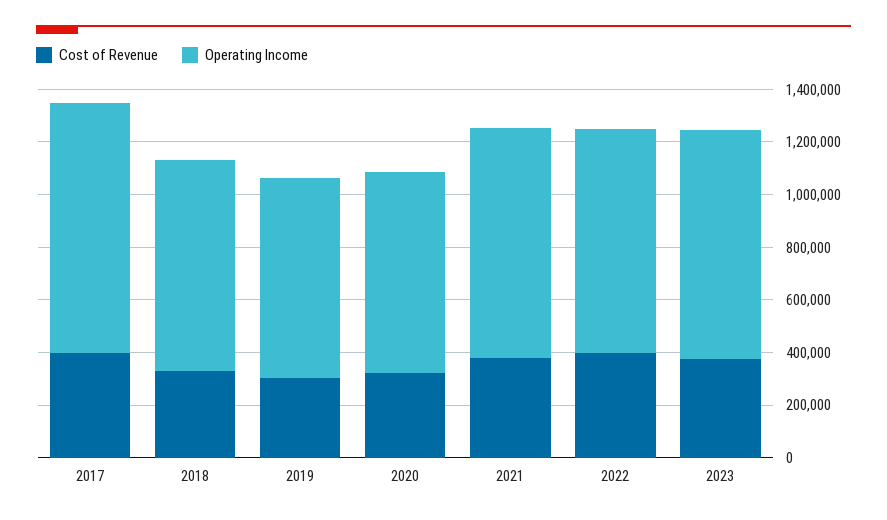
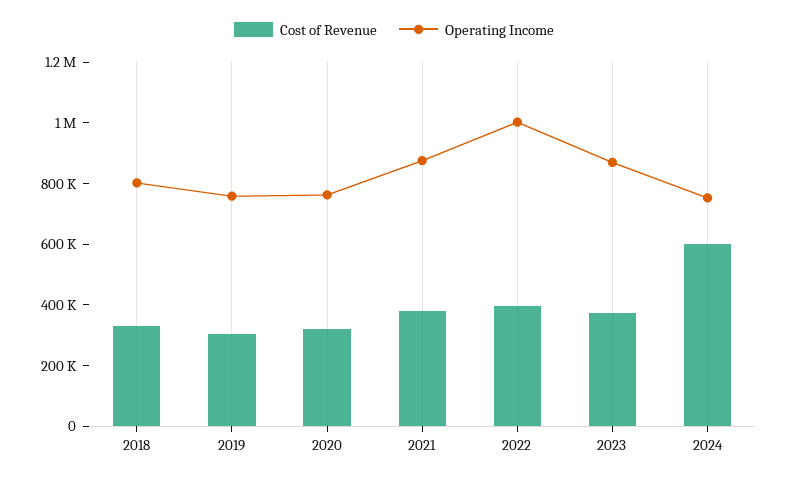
Cost of Revenue, 2017: 400000 -> none
Operating Income, 2017: 950000 -> none
Operating Income, 2022: 850000 -> 1000000
Cost of Revenue, 2024: none -> 600000
Operating Income, 2024: none -> 750000

